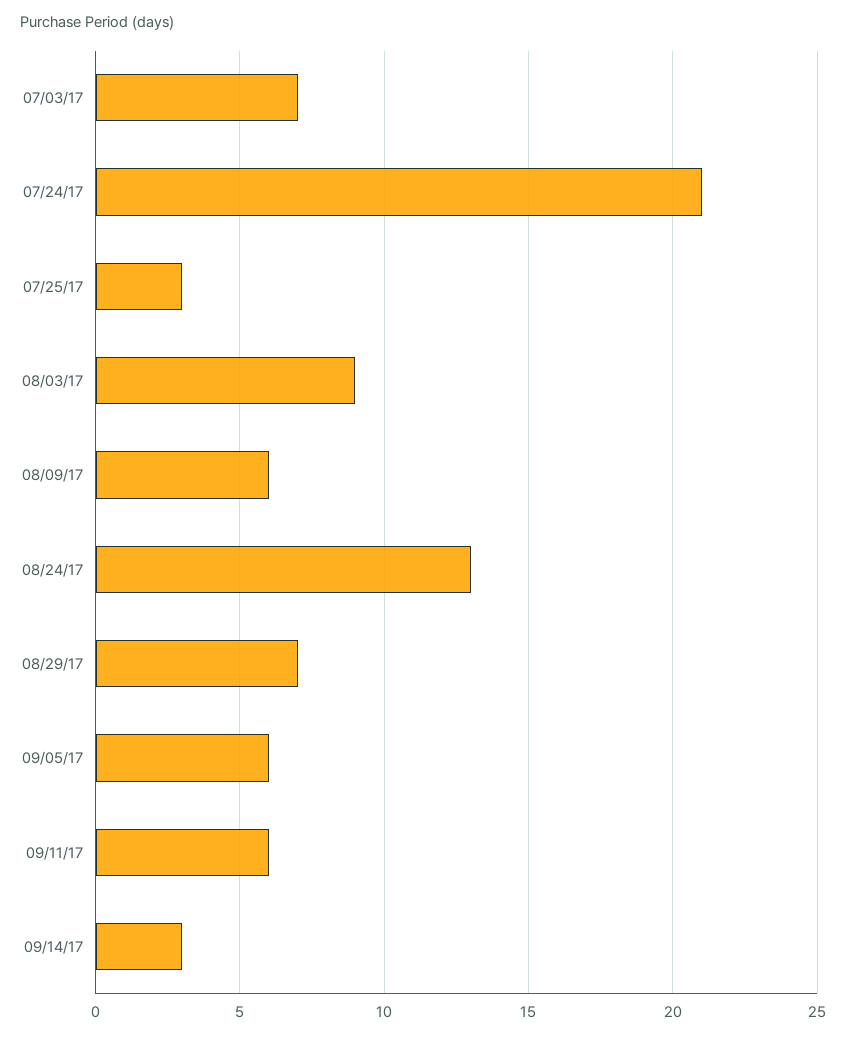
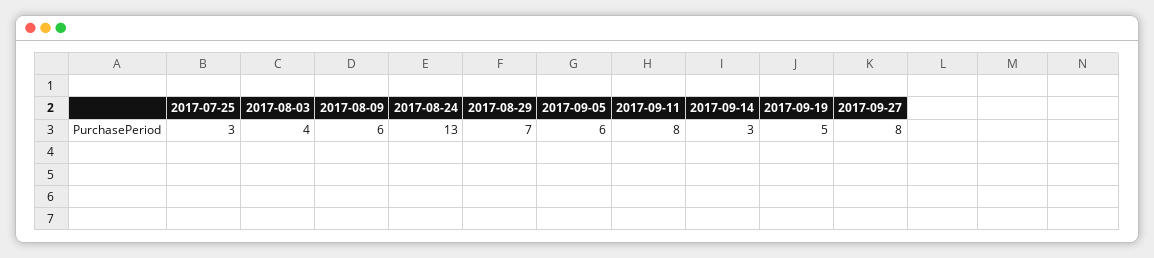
07/03/17: 7 -> none
07/24/17: 21 -> none
08/03/17: 9 -> 4
09/11/17: 6 -> 8
2017-09-19: none -> 5
2017-09-27: none -> 8

